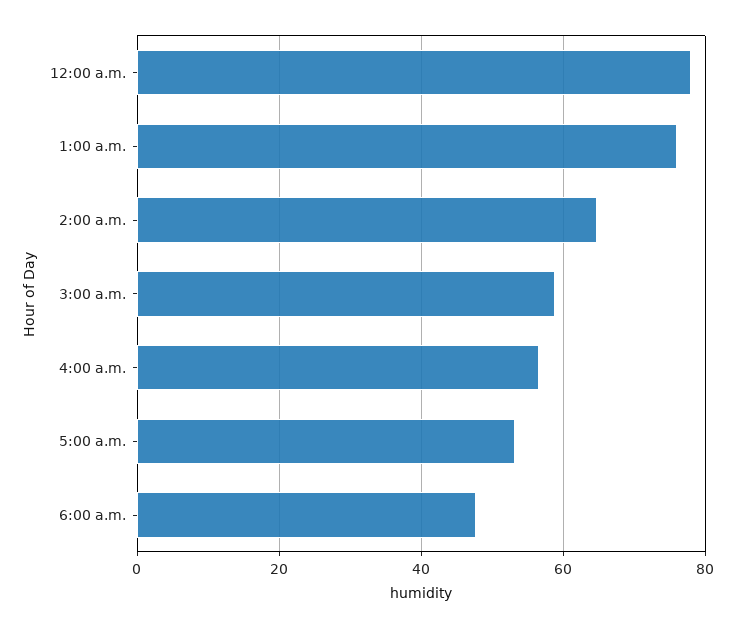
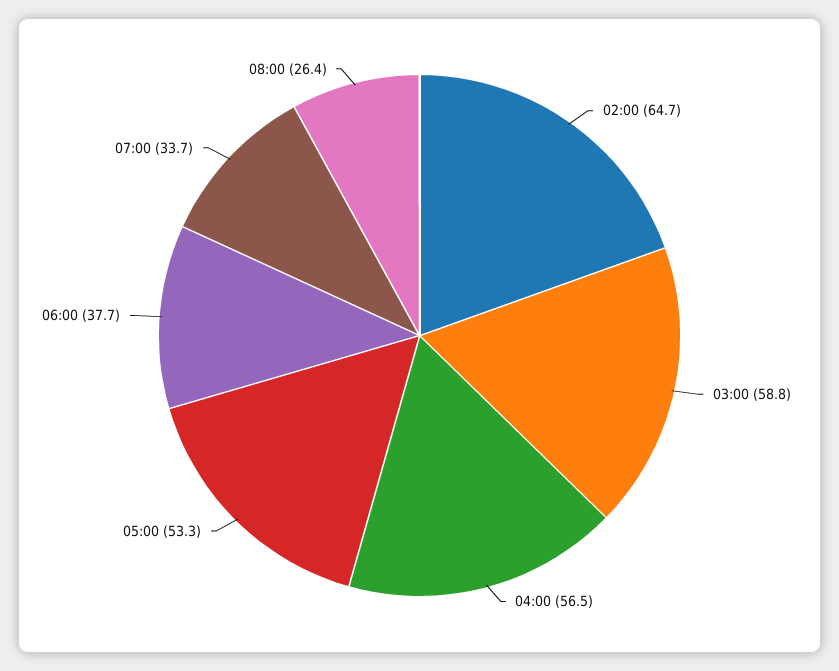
12:00 a.m.: 78 -> none
1:00 a.m.: 76 -> none
6:00 a.m.: 48 -> 37.7
07:00: none -> 33.7
08:00: none -> 26.4

